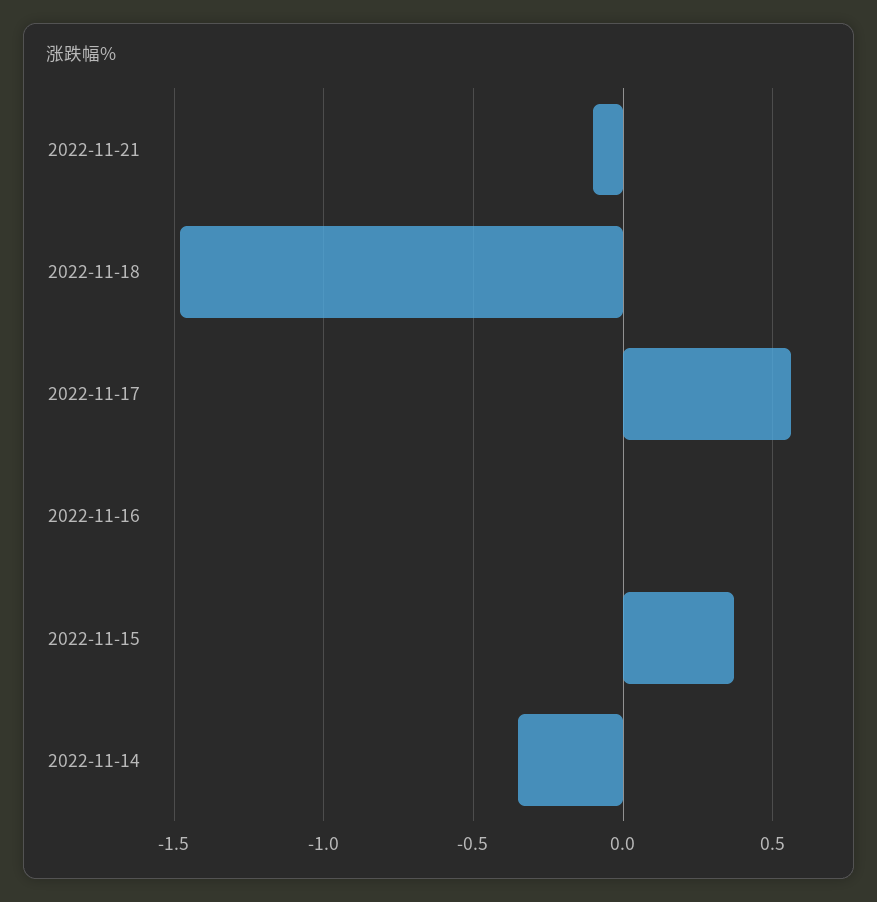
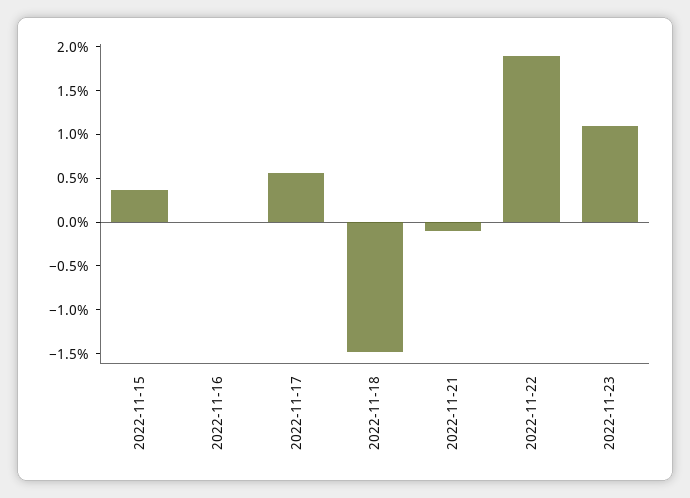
2022-11-14: -0.35 -> none
2022-11-22: none -> 1.9
2022-11-23: none -> 1.1

